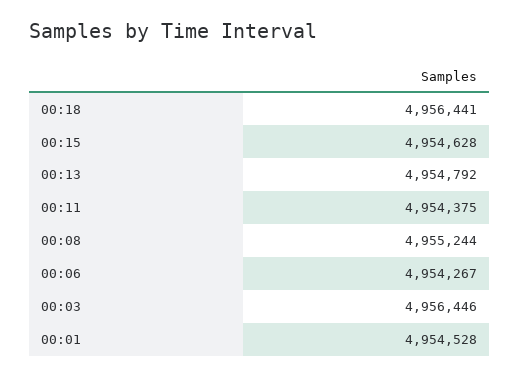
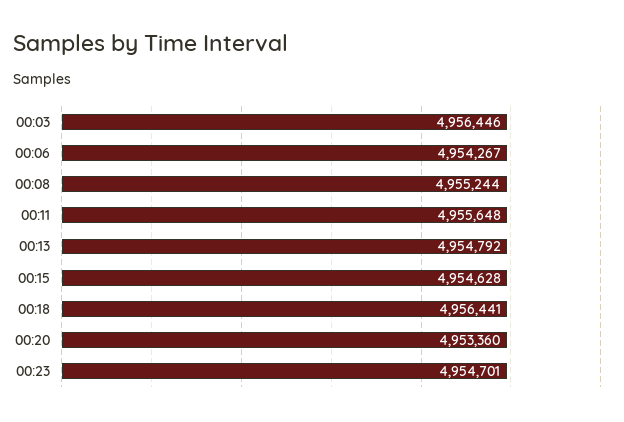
00:11: 4954375 -> 4955648
00:01: 4954528 -> none
00:20: none -> 4953360
00:23: none -> 4954701

